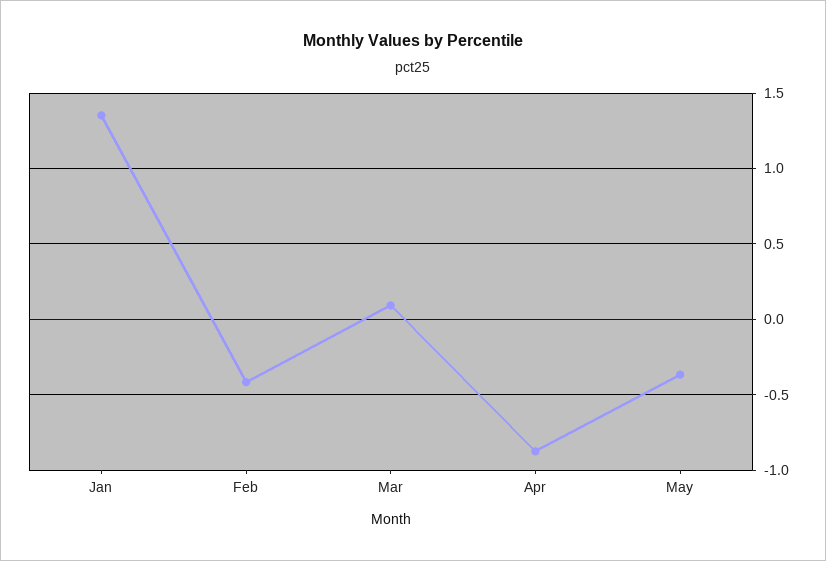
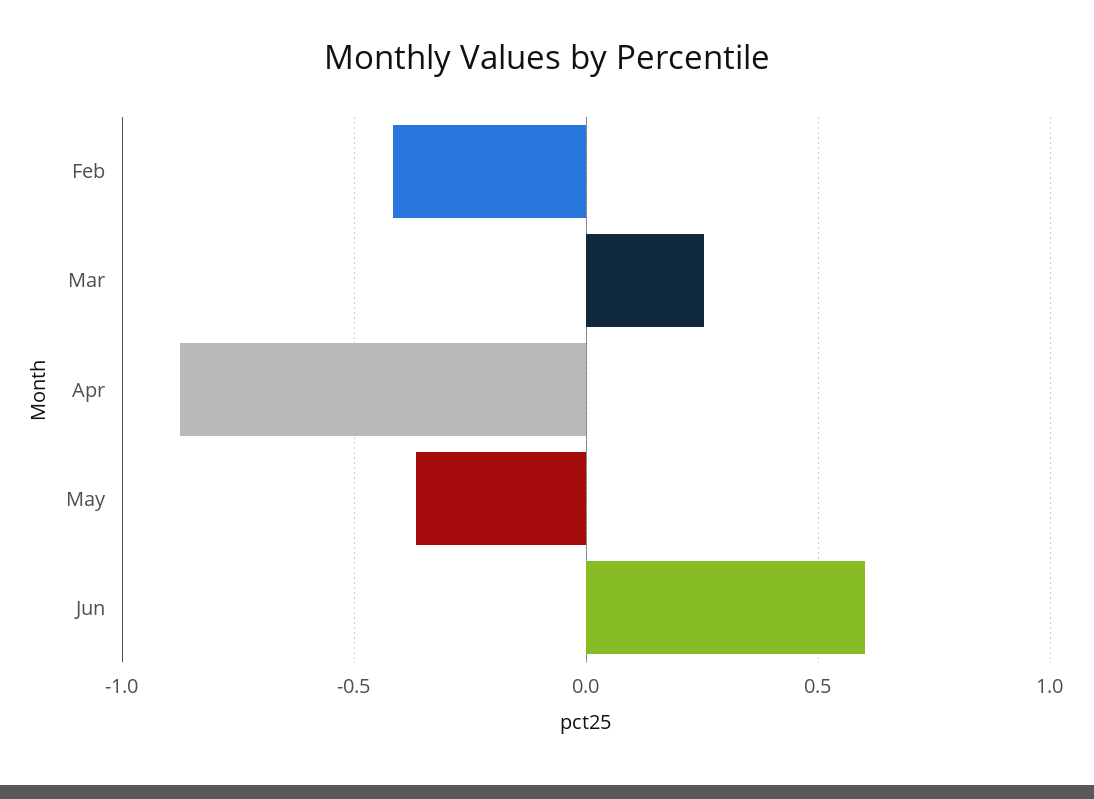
Jan: 1.35 -> none
Mar: 0.1 -> 0.25
Jun: none -> 0.6

